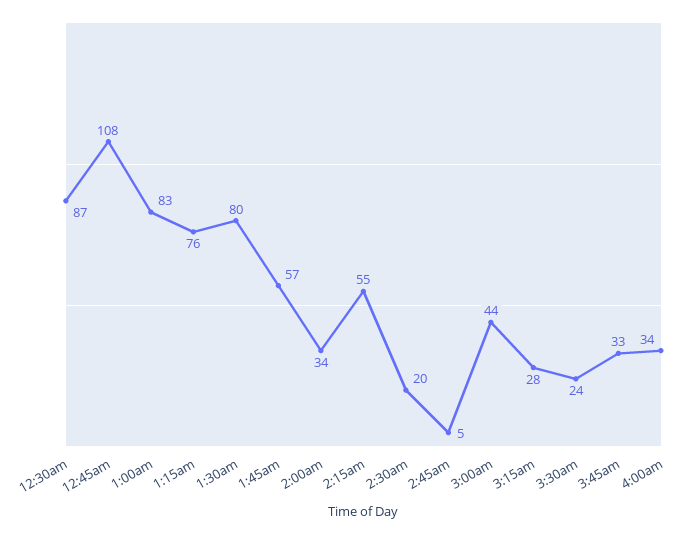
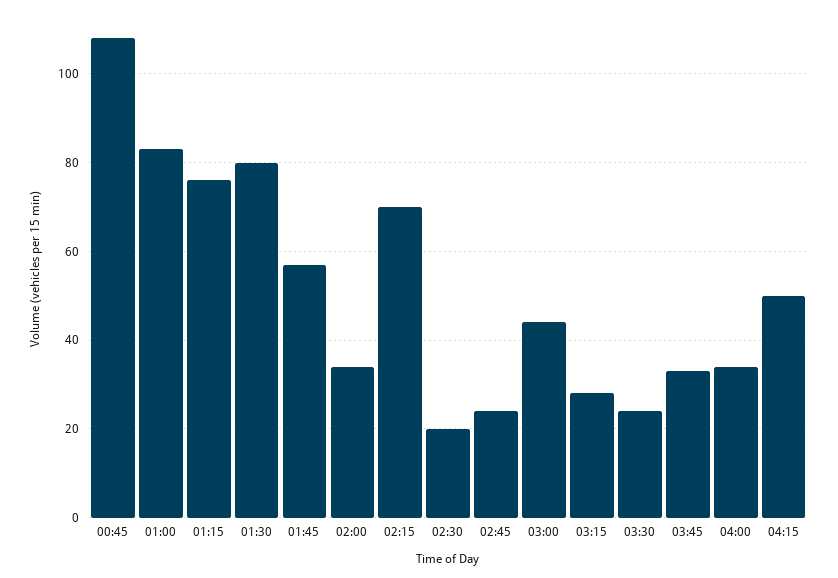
12:30am: 87 -> none
2:15am: 55 -> 70
2:45am: 5 -> 25
04:15: none -> 50

